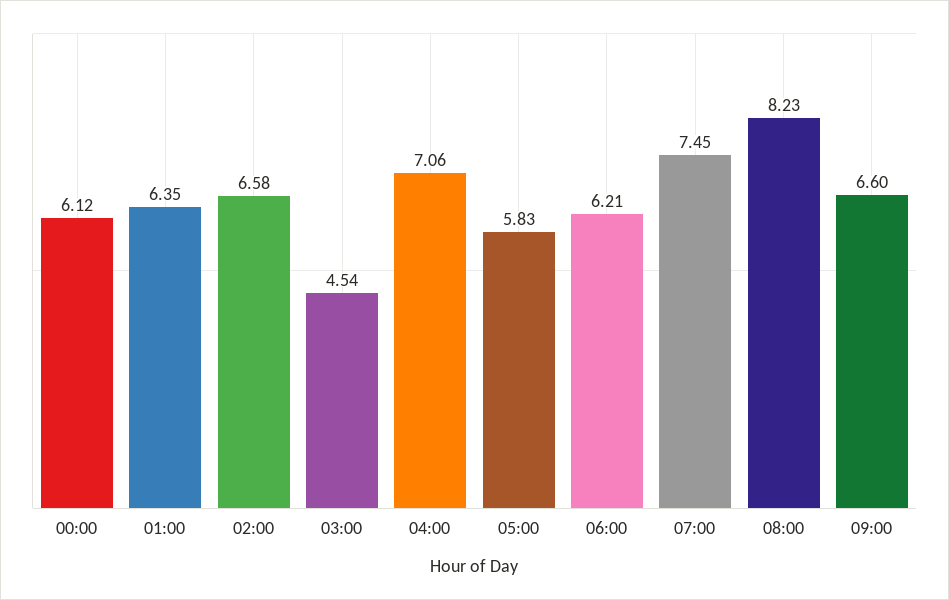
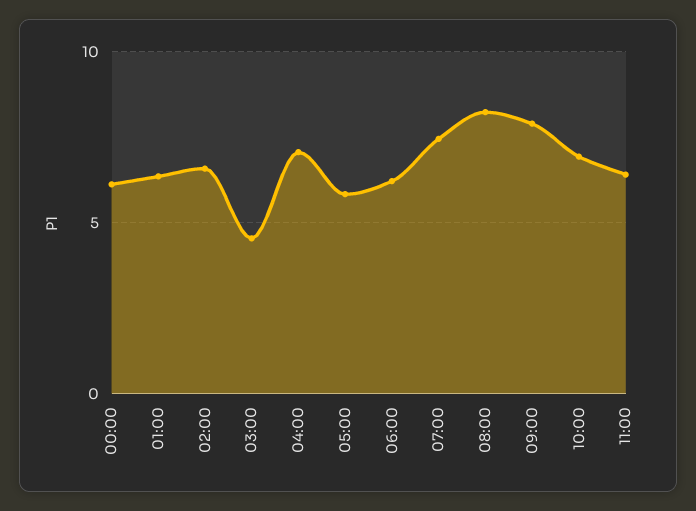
09:00: 6.6 -> 8
10:00: none -> 7
11:00: none -> 6.5

